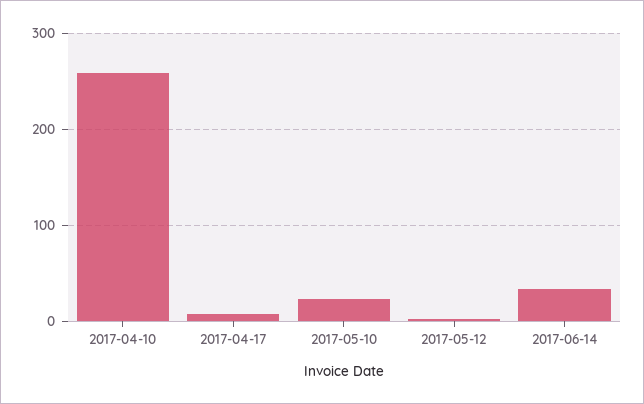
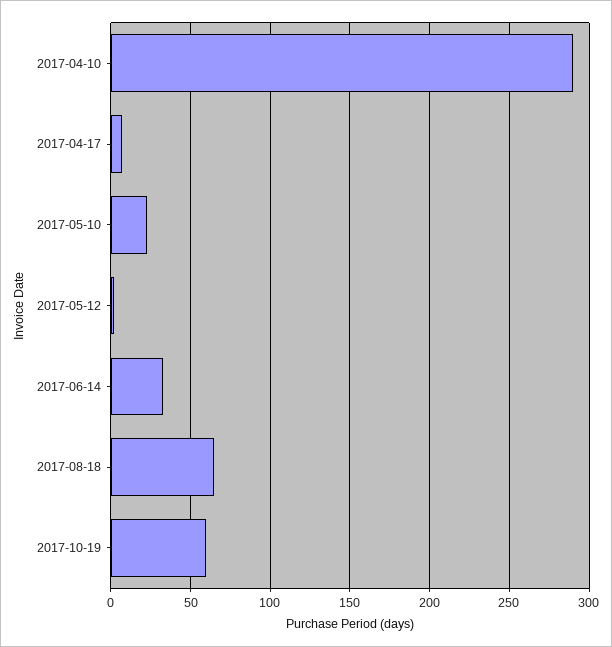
2017-04-10: 260 -> 290
2017-08-18: none -> 65
2017-10-19: none -> 60

